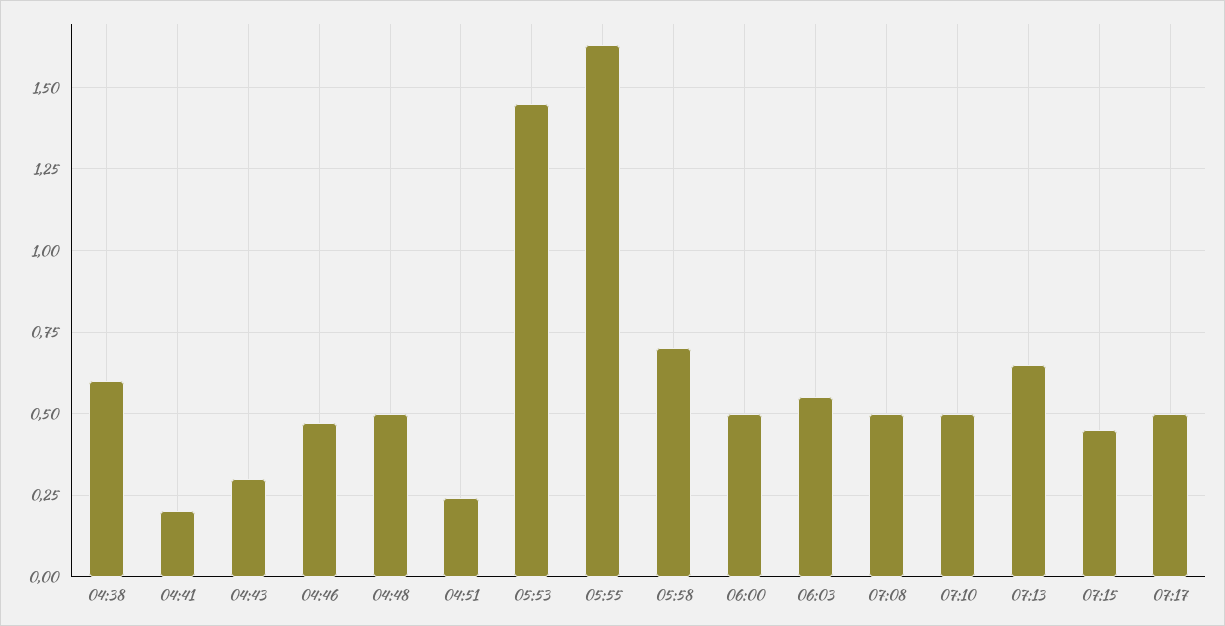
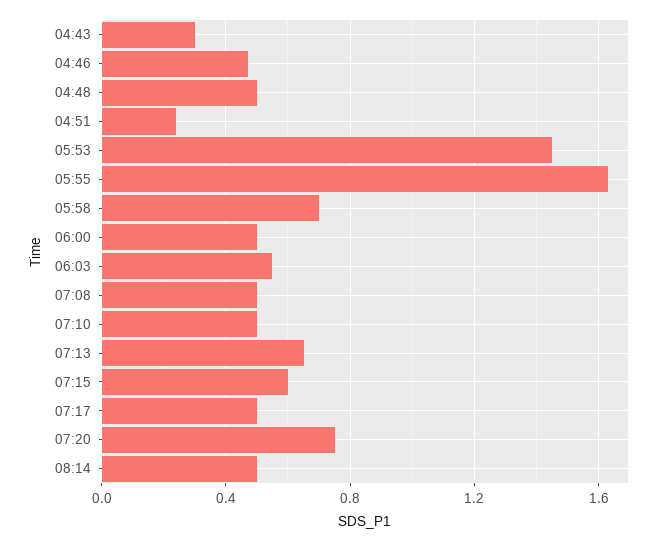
04:38: 0.6 -> none
04:41: 0.2 -> none
07:15: 0.45 -> 0.6
07:20: none -> 0.75
08:14: none -> 0.5

